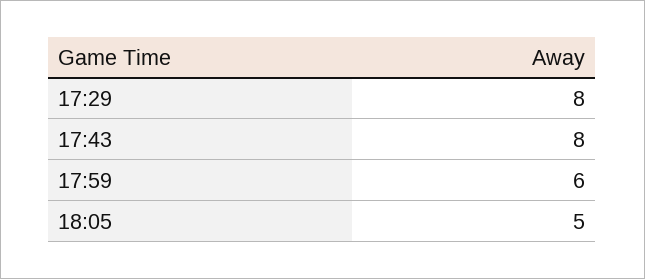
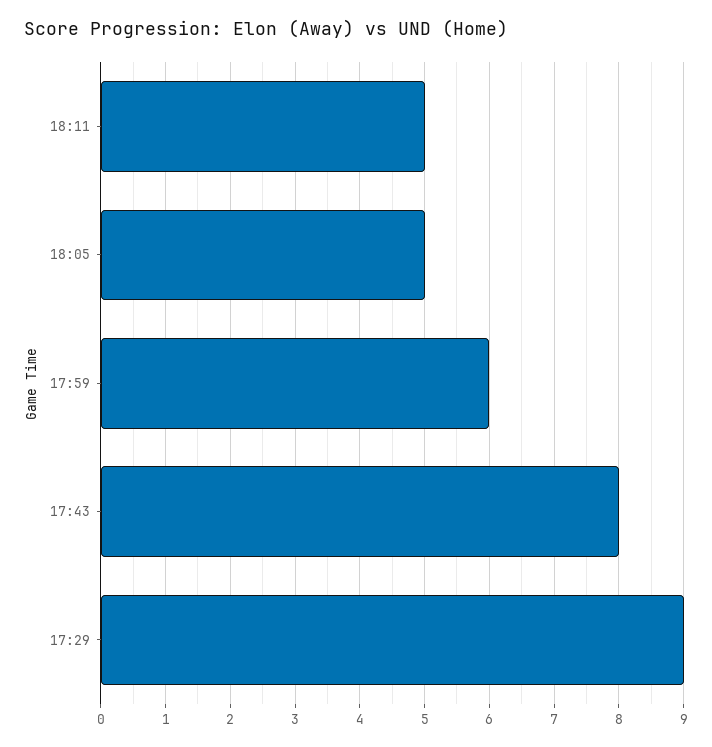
17:29: 8 -> 9
18:11: none -> 5

